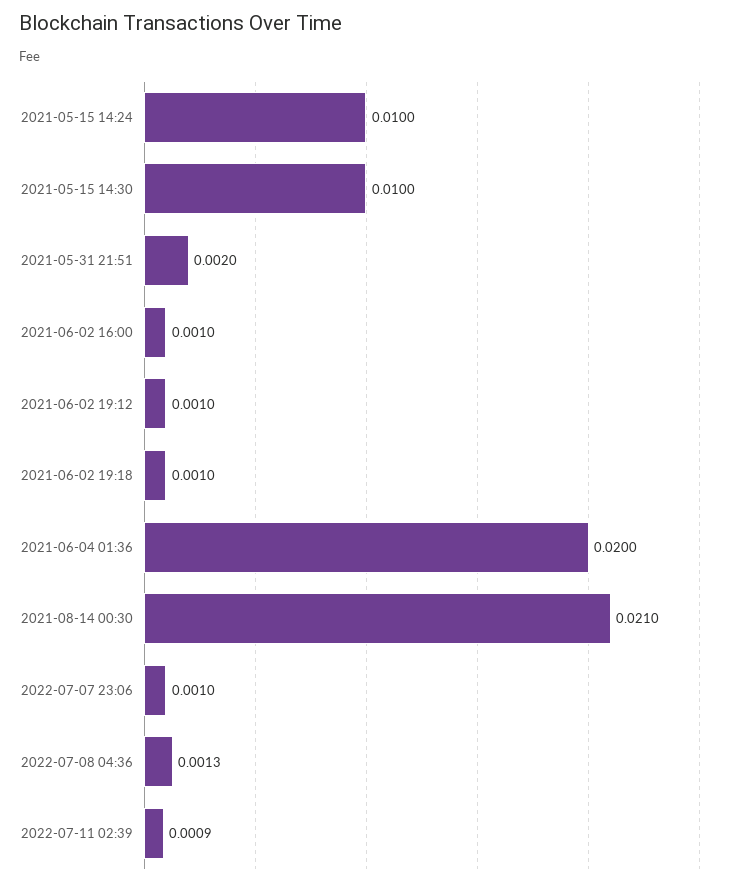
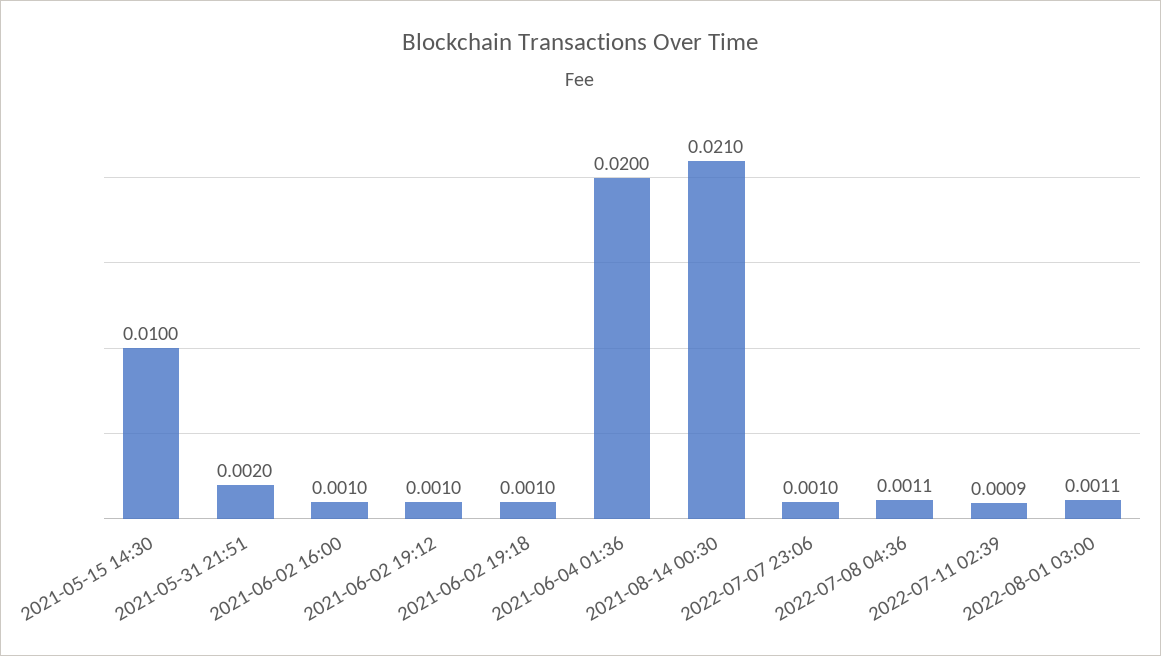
2021-05-15 14:24: 0.01 -> none
2022-07-08 04:36: 0.0013 -> 0.0011
2022-08-01 03:00: none -> 0.0011

